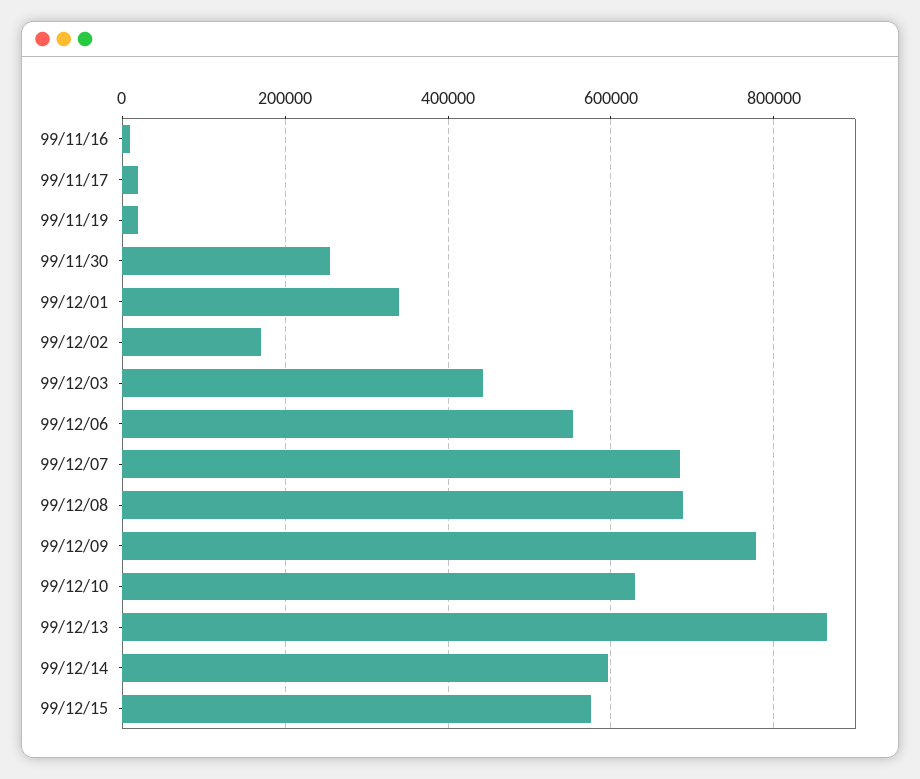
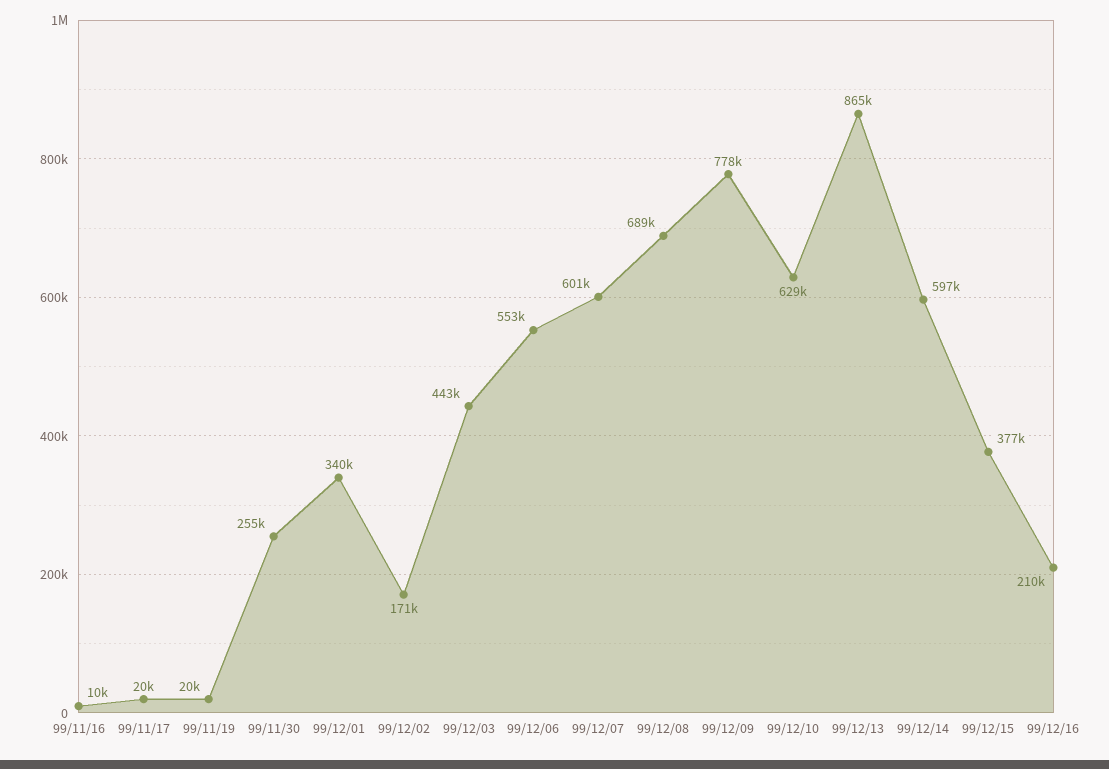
99/12/07: 680000 -> 601000
99/12/15: 580000 -> 377000
99/12/16: none -> 210000

